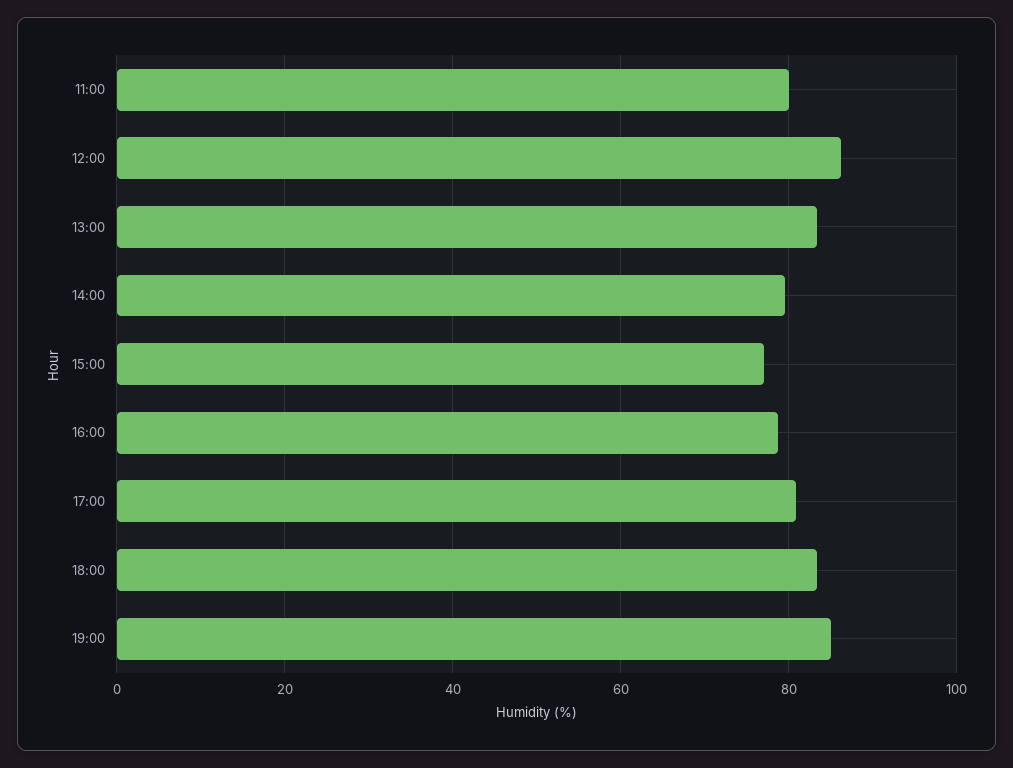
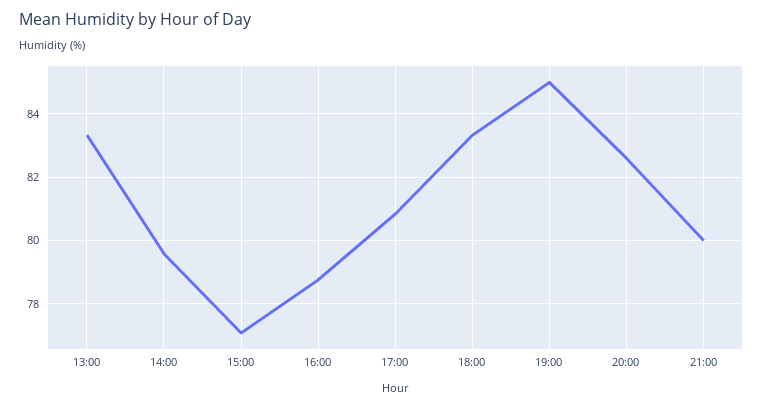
11:00: 80 -> none
12:00: 86 -> none
20:00: none -> 82.6
21:00: none -> 80

